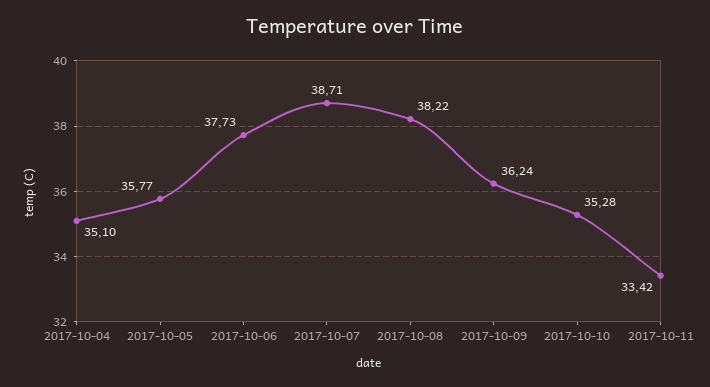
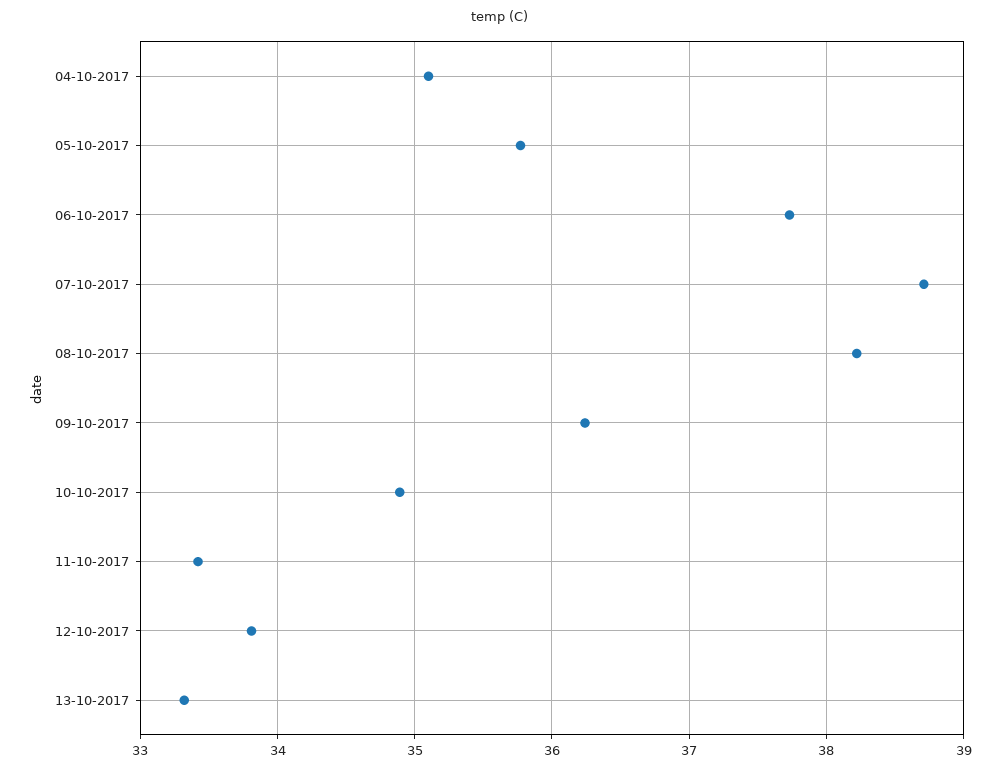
2017-10-10: 35.28 -> 34.9
12-10-2017: none -> 33.8
13-10-2017: none -> 33.3

